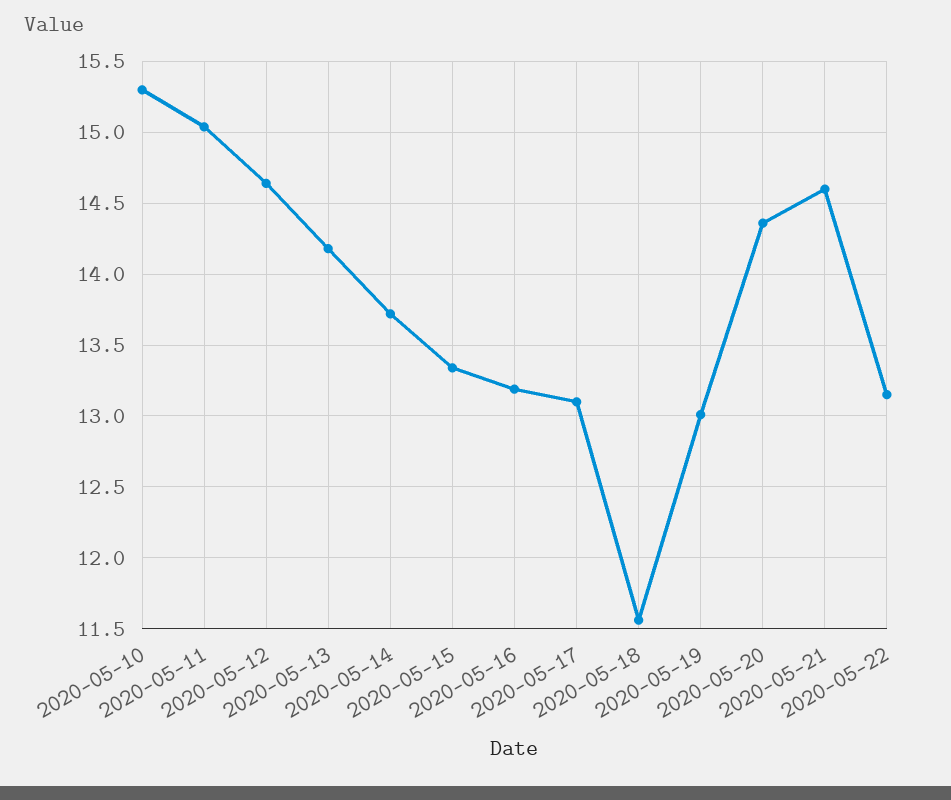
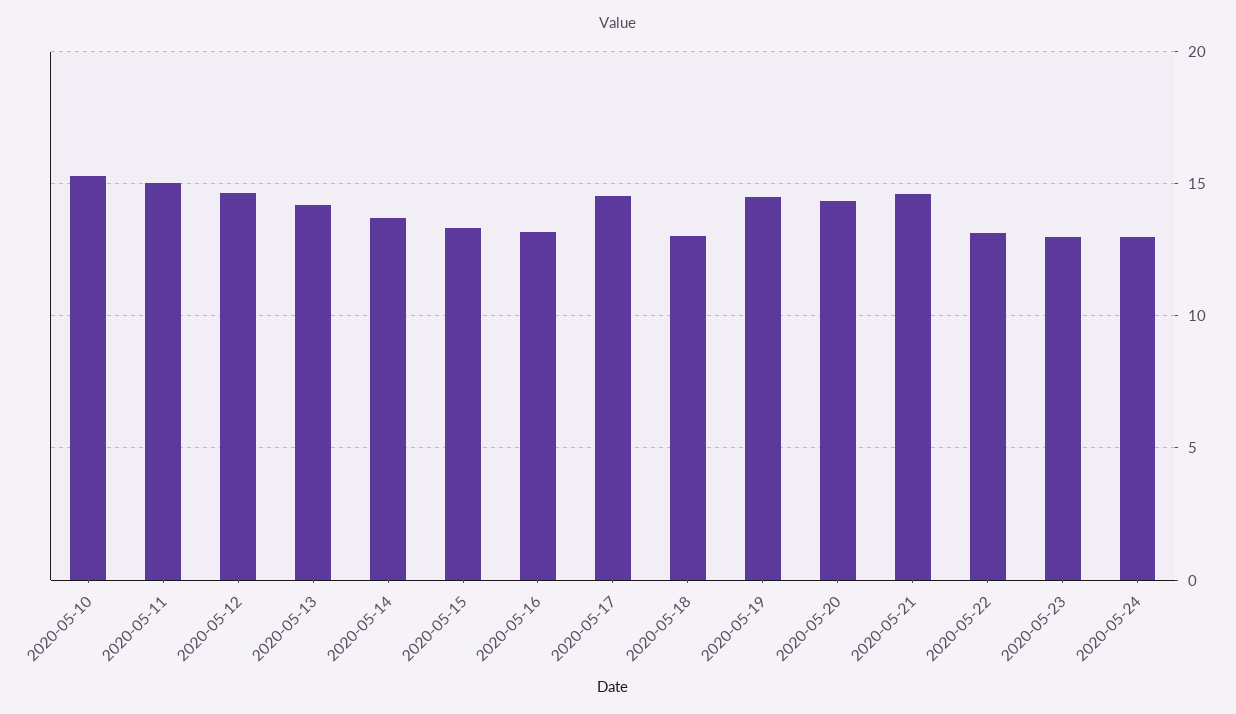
2020-05-17: 13.1 -> 14.5
2020-05-18: 11.55 -> 13
2020-05-19: 13 -> 14.5
2020-05-23: none -> 13
2020-05-24: none -> 13

